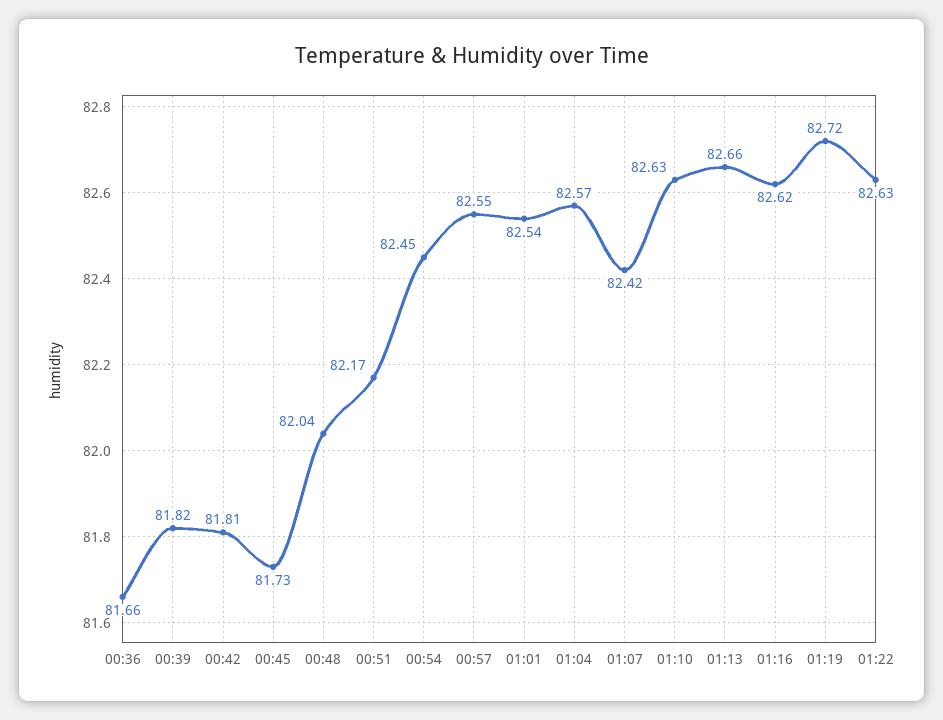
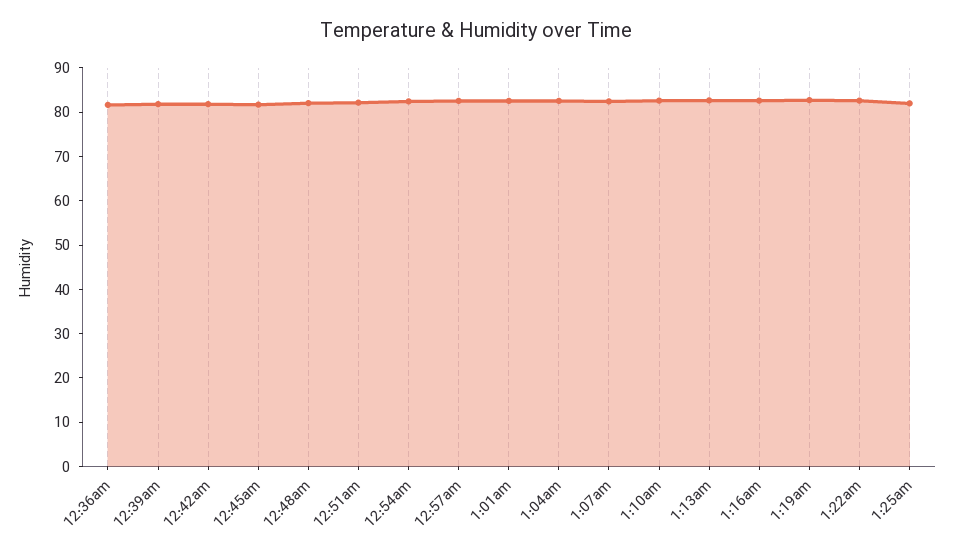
1:25am: none -> 82

